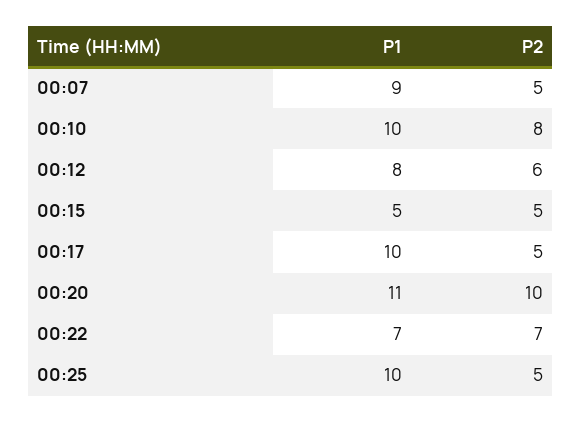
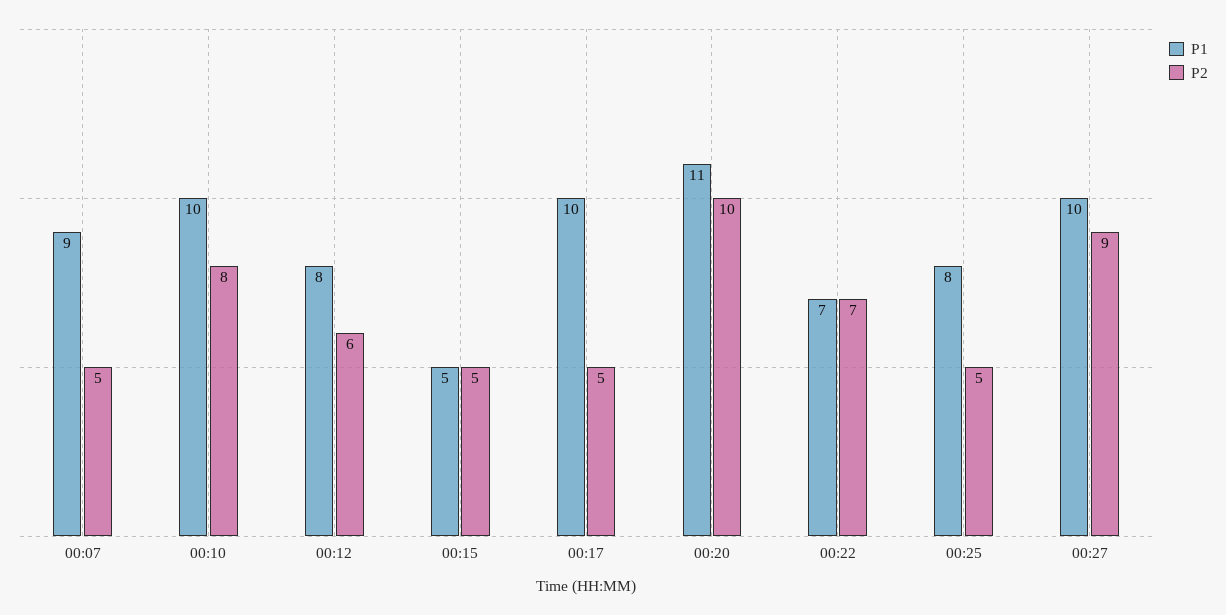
P1, 00:25: 10 -> 8
P1, 00:27: none -> 10
P2, 00:27: none -> 9

